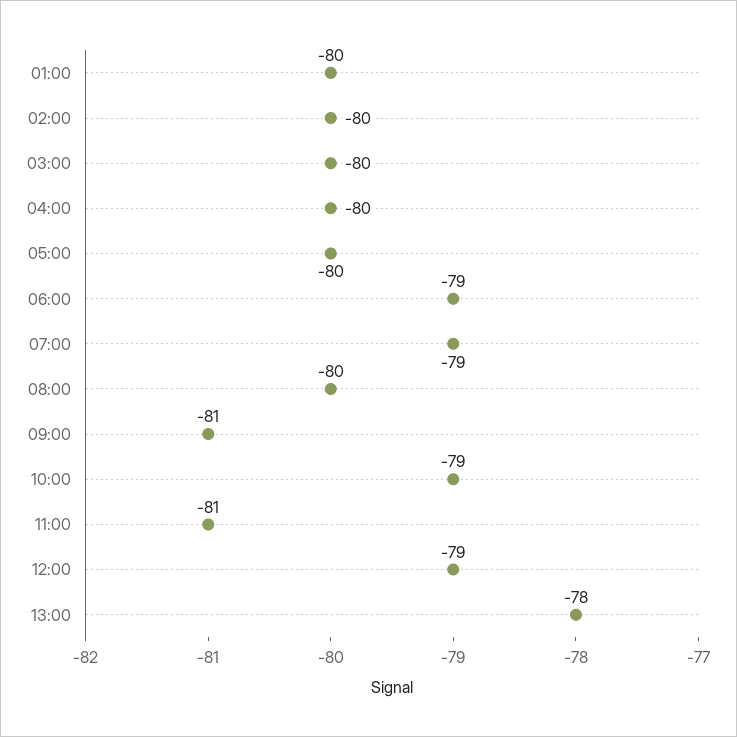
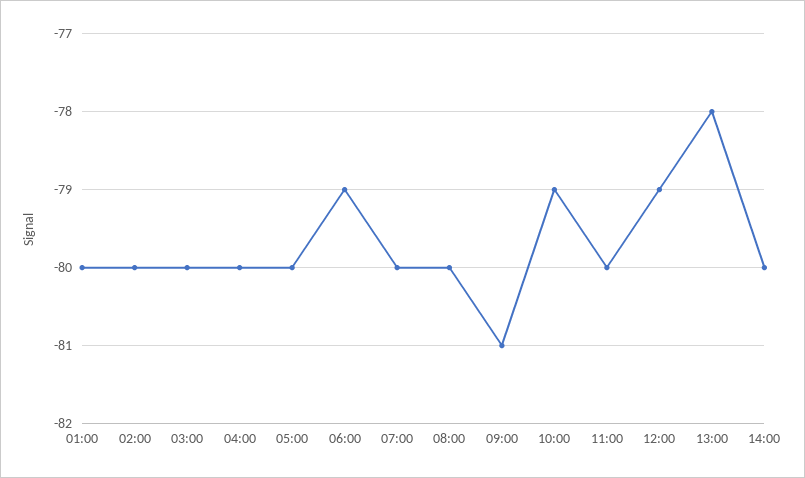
07:00: -79 -> -80
11:00: -81 -> -80
14:00: none -> -80

